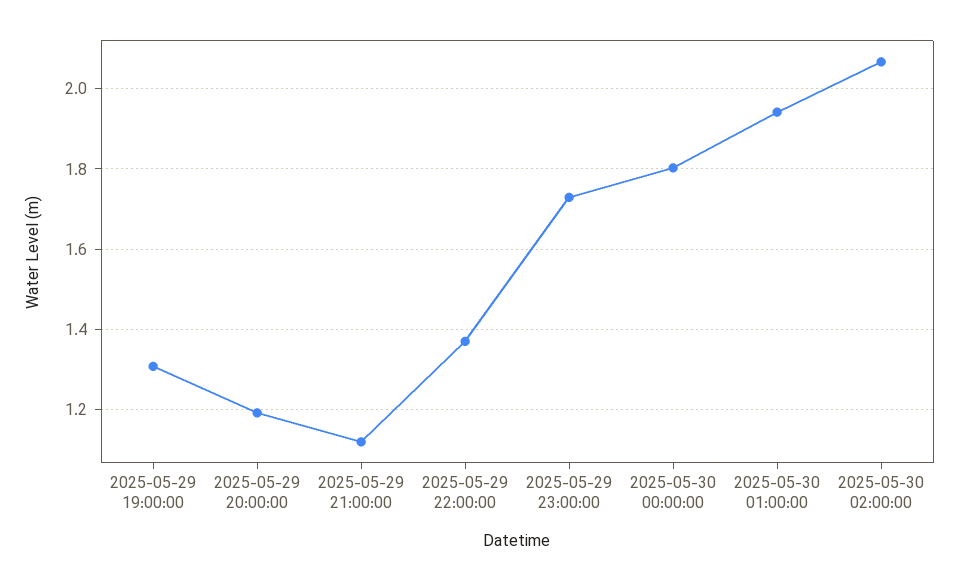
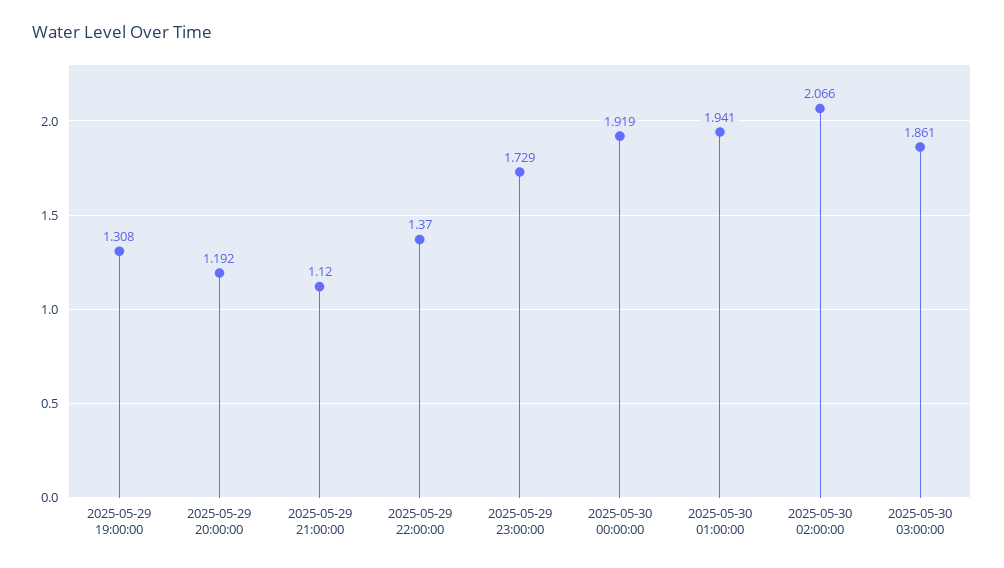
2025-05-30 00:00:00: 1.8 -> 1.919
2025-05-30 03:00:00: none -> 1.861

